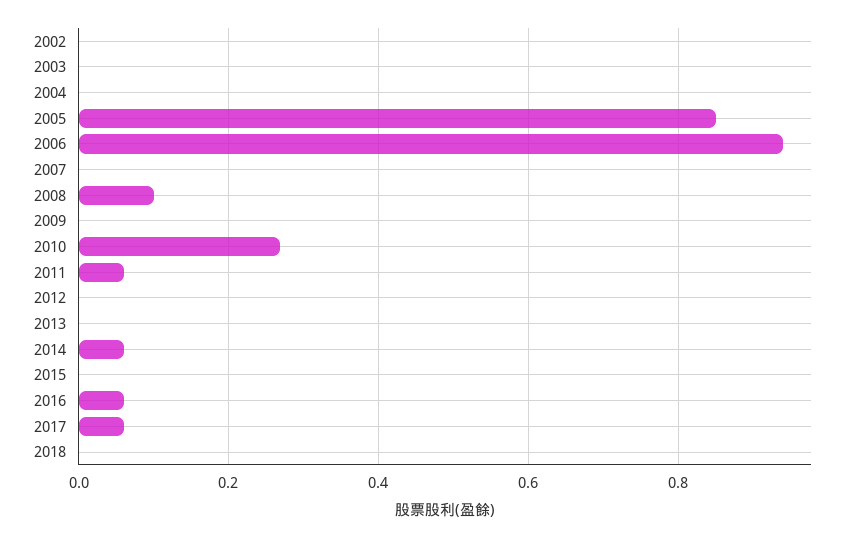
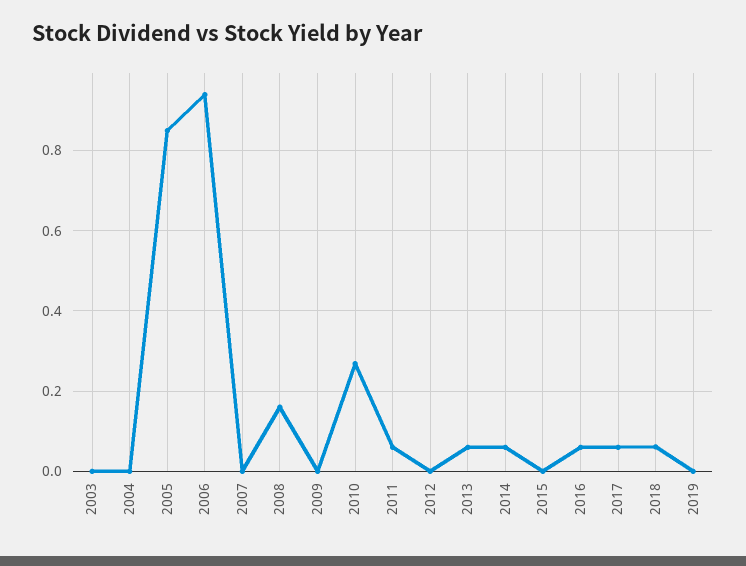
2002: 0 -> none
2008: 0.1 -> 0.16
2013: 0 -> 0.06
2018: 0 -> 0.06
2019: none -> 0

